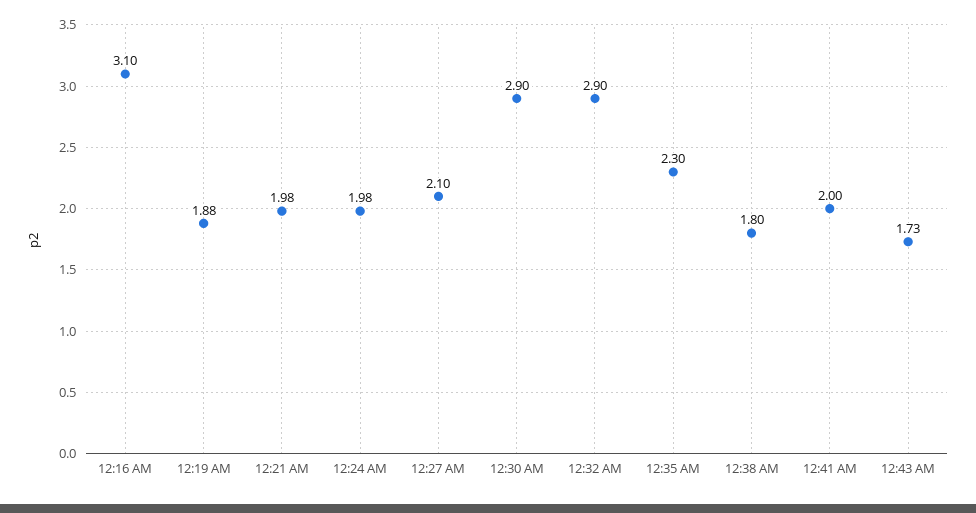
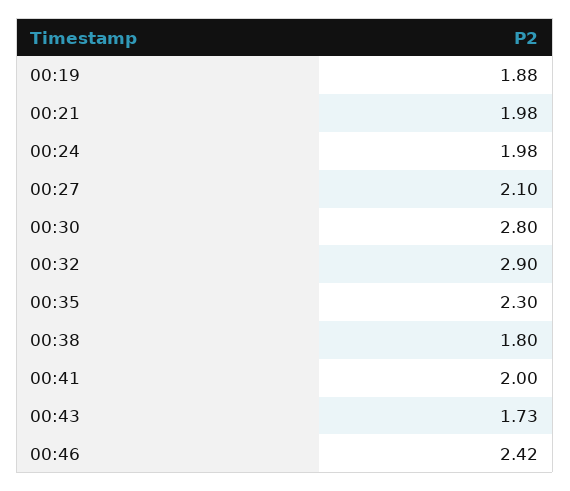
12:16 AM: 3.1 -> none
12:30 AM: 2.9 -> 2.8
00:46: none -> 2.42

